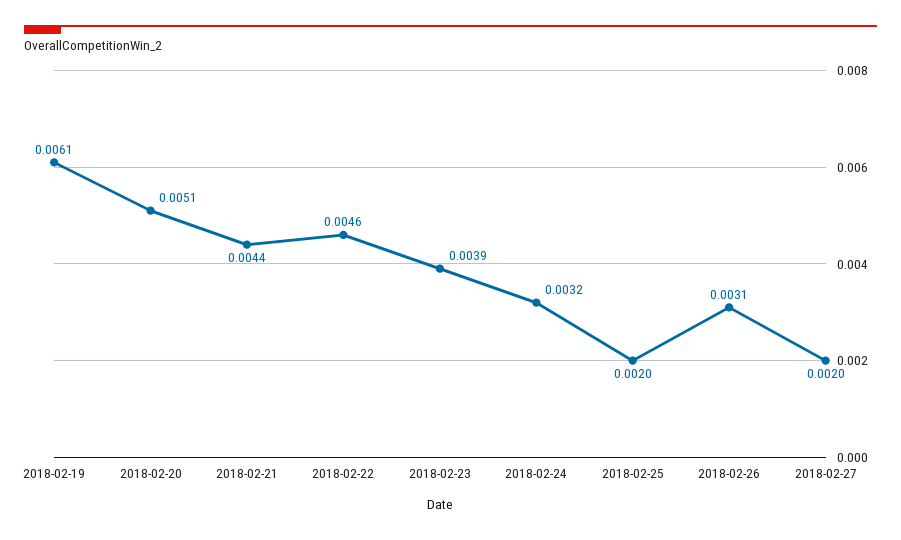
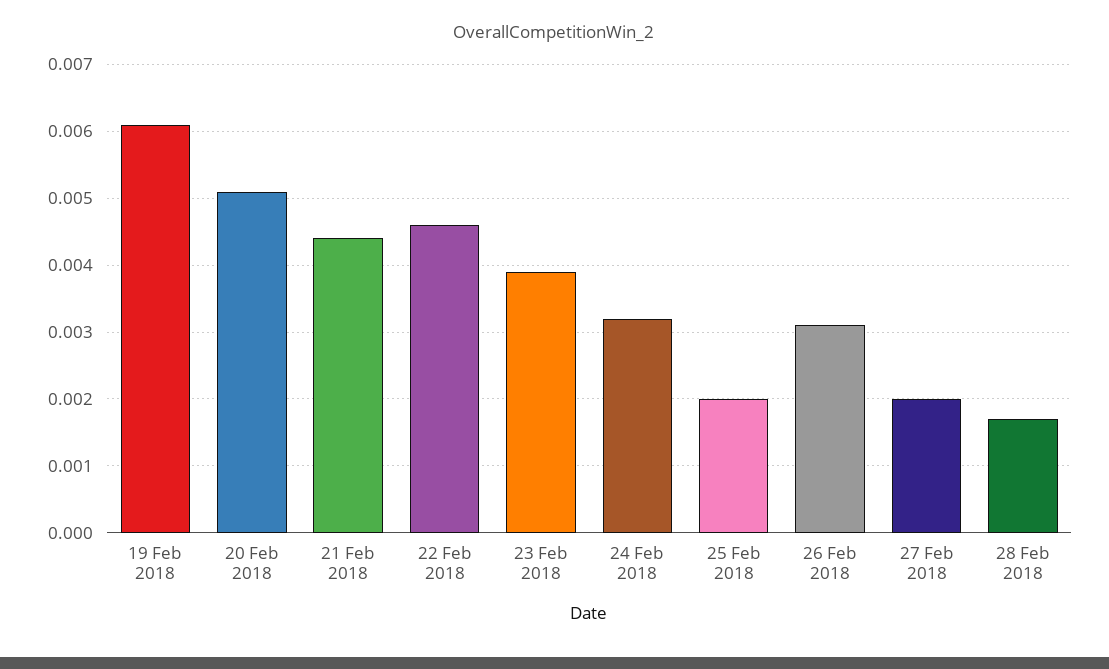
28 Feb 2018: none -> 0.0017

